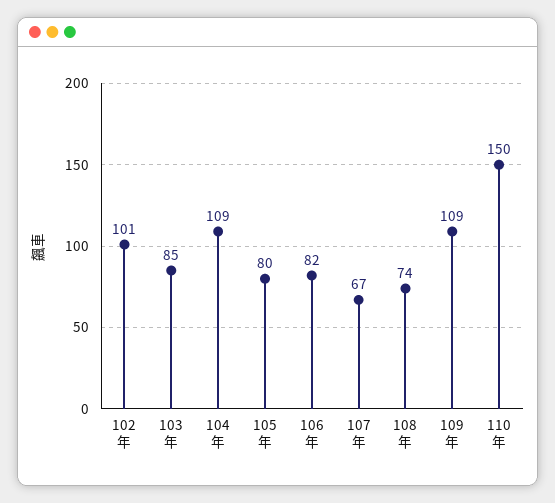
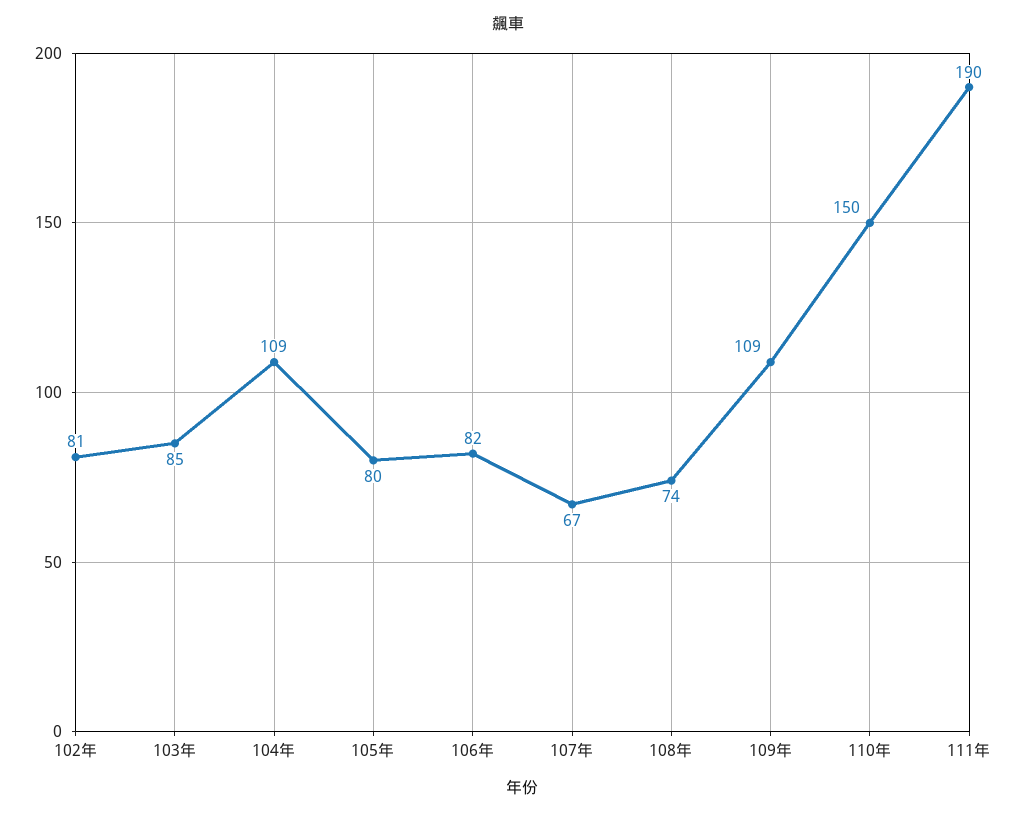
102年: 101 -> 81
111年: none -> 190

